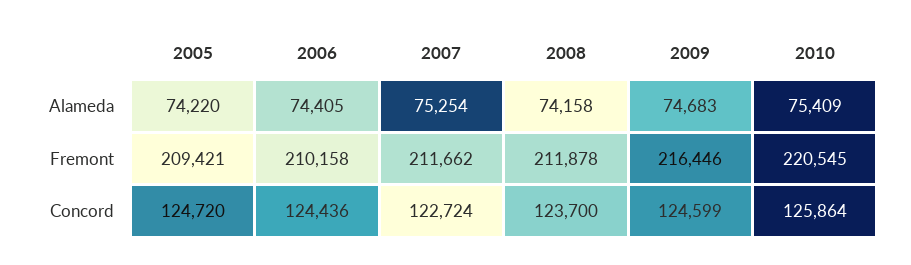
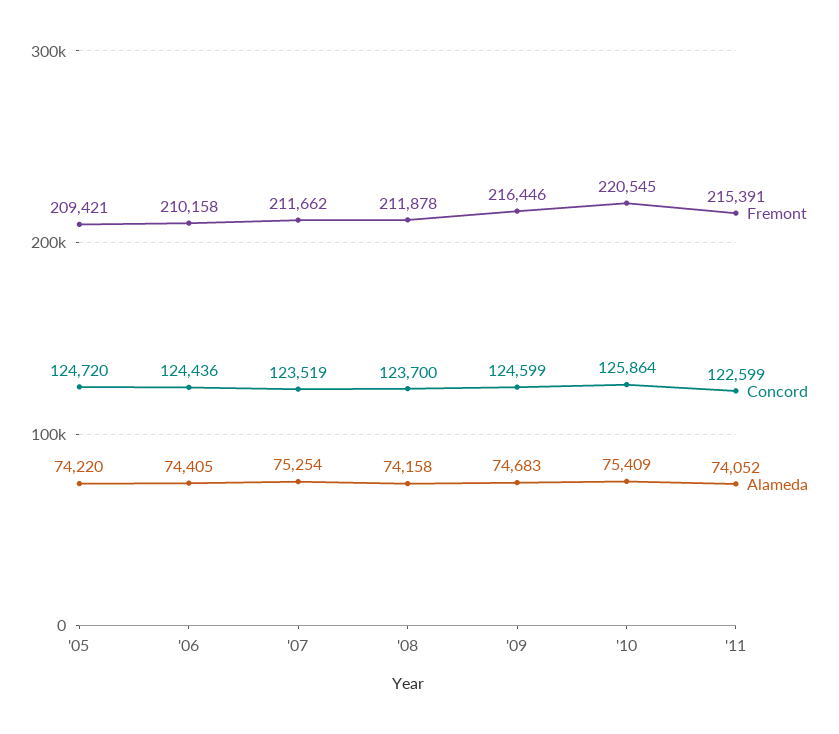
Concord, 2007: 122724 -> 123519
Fremont, '11: none -> 215391
Concord, '11: none -> 122599
Alameda, '11: none -> 74052

